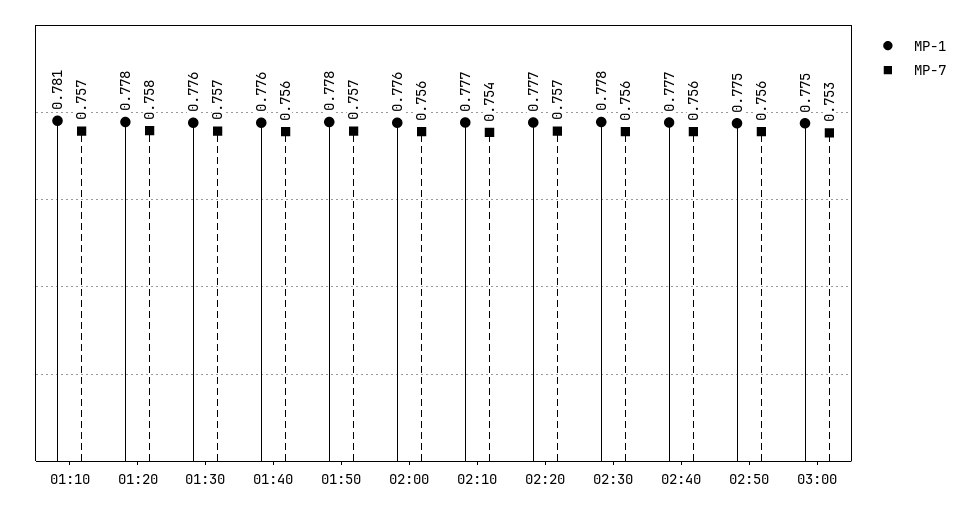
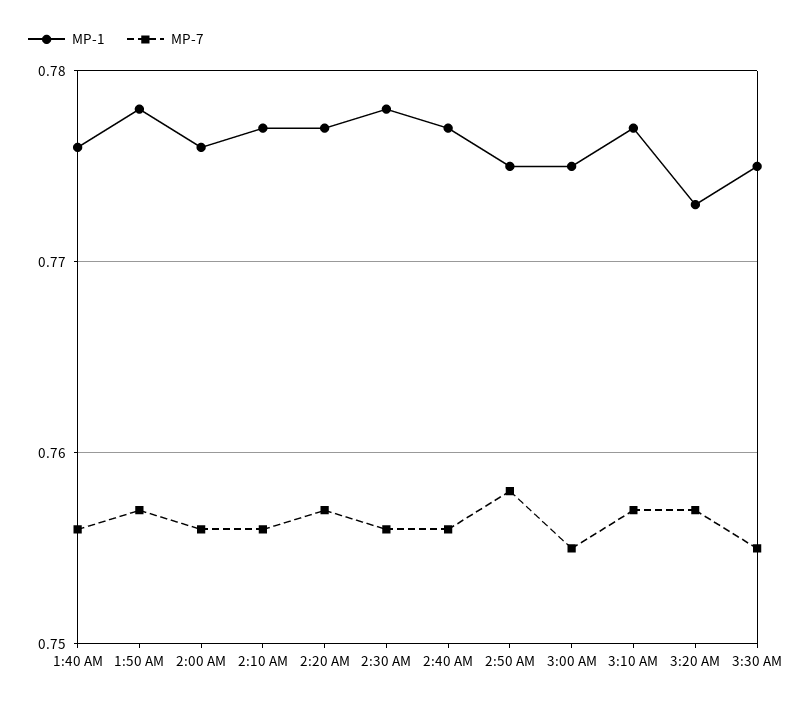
MP-1, 01:10: 0.781 -> none
MP-7, 01:10: 0.757 -> none
MP-1, 01:20: 0.778 -> none
MP-7, 01:20: 0.758 -> none
MP-1, 01:30: 0.776 -> none
MP-7, 01:30: 0.757 -> none
MP-7, 02:10: 0.754 -> 0.756
MP-7, 02:50: 0.756 -> 0.758
MP-7, 03:00: 0.753 -> 0.755
MP-1, 3:10 AM: none -> 0.777
MP-7, 3:10 AM: none -> 0.757
MP-1, 3:20 AM: none -> 0.773
MP-7, 3:20 AM: none -> 0.757
MP-1, 3:30 AM: none -> 0.775
MP-7, 3:30 AM: none -> 0.755

